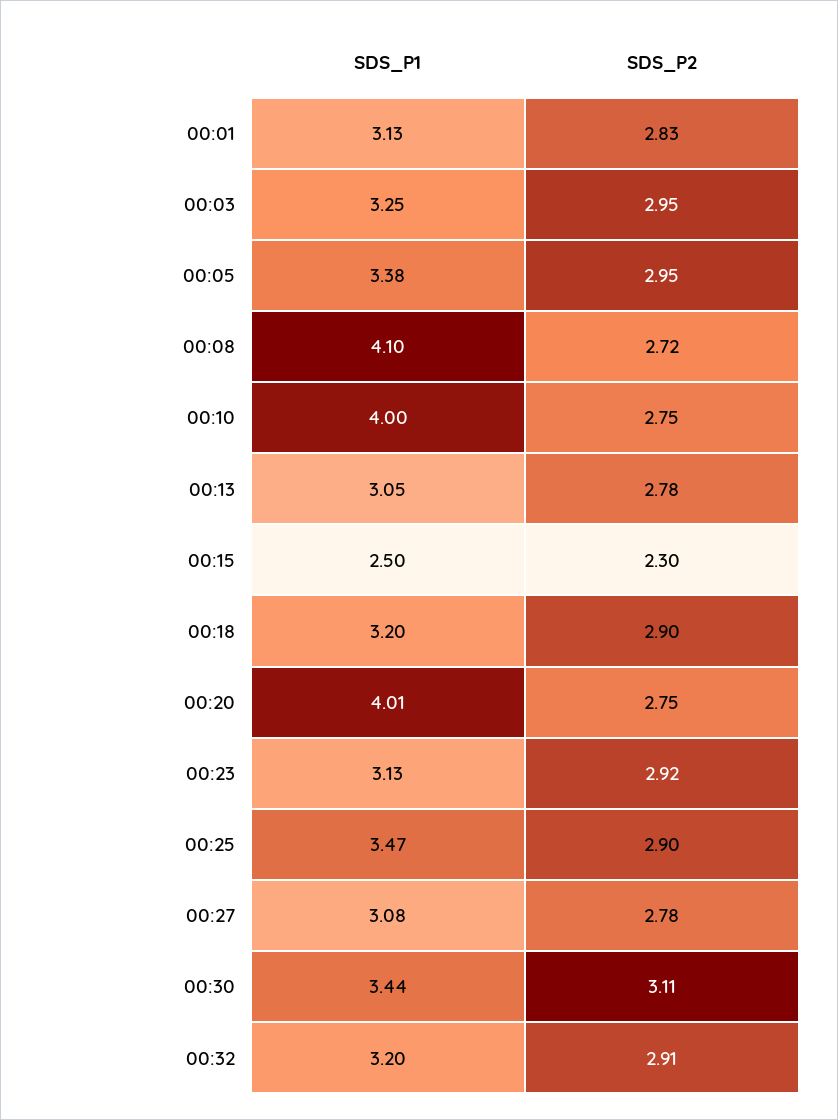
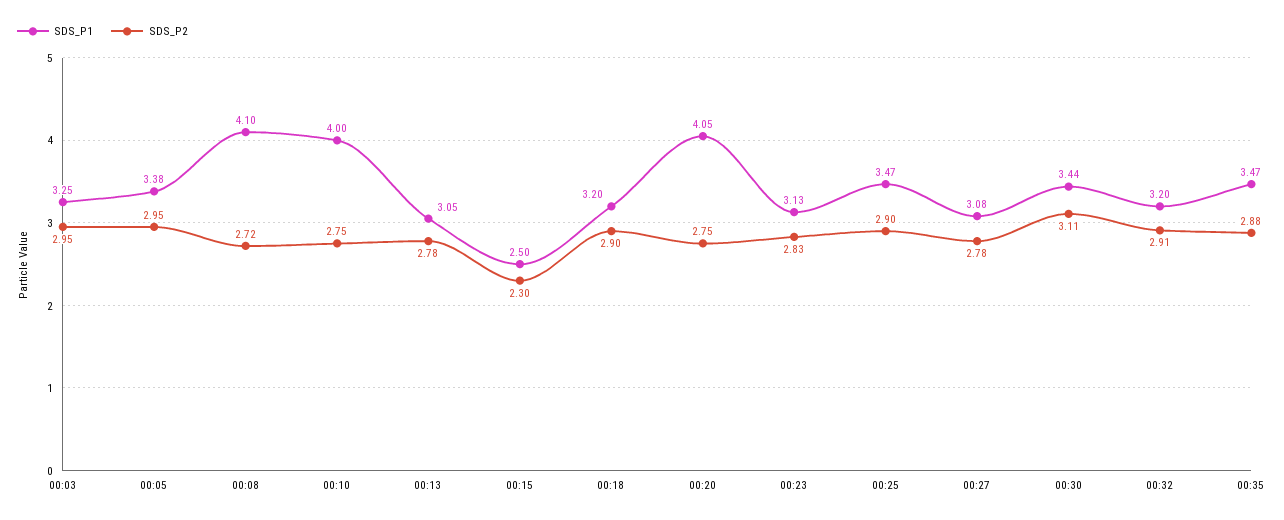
SDS_P1, 00:01: 3.13 -> none
SDS_P2, 00:01: 2.83 -> none
SDS_P1, 00:20: 4.01 -> 4.05
SDS_P2, 00:23: 2.92 -> 2.83
SDS_P1, 00:35: none -> 3.47
SDS_P2, 00:35: none -> 2.88

